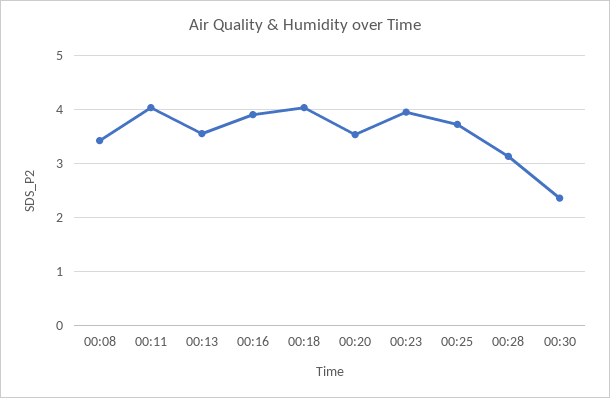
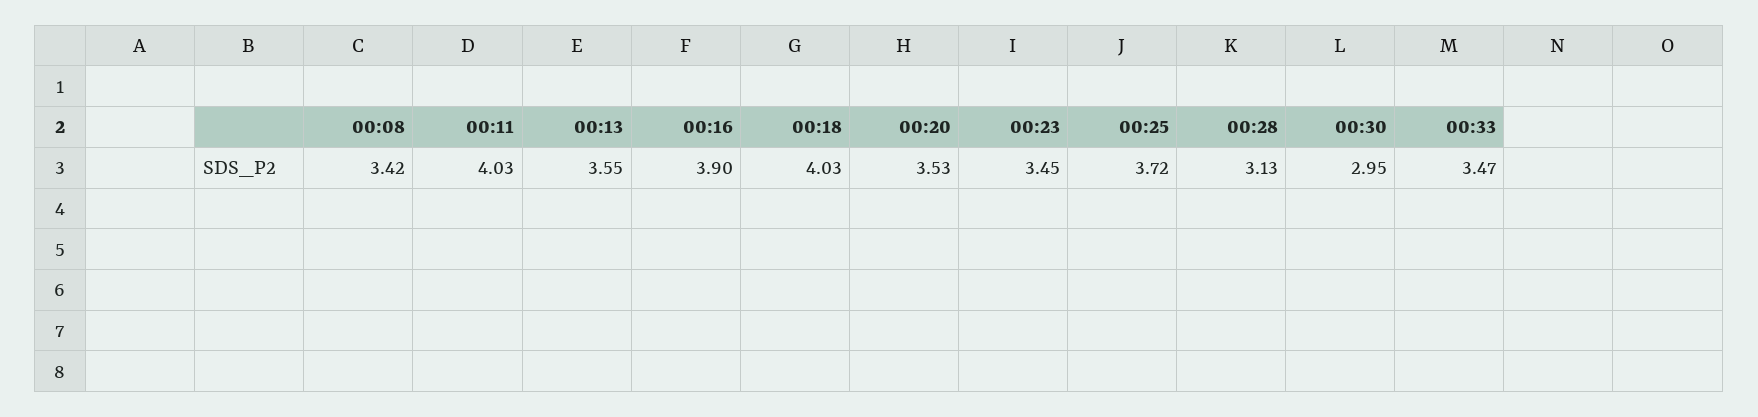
00:23: 4 -> 3.45
00:30: 2.4 -> 2.95
00:33: none -> 3.47

